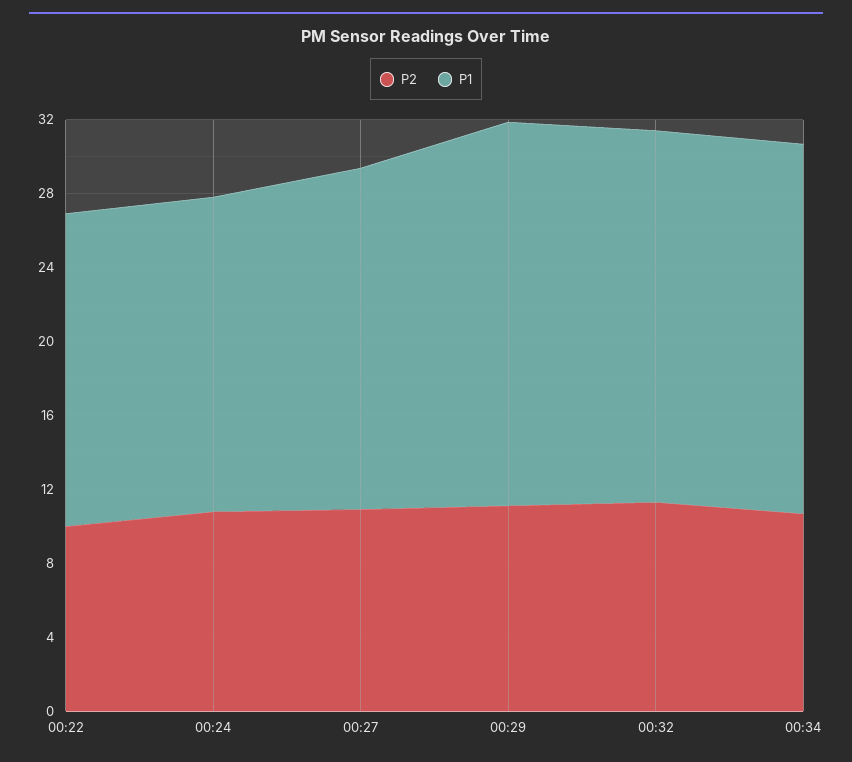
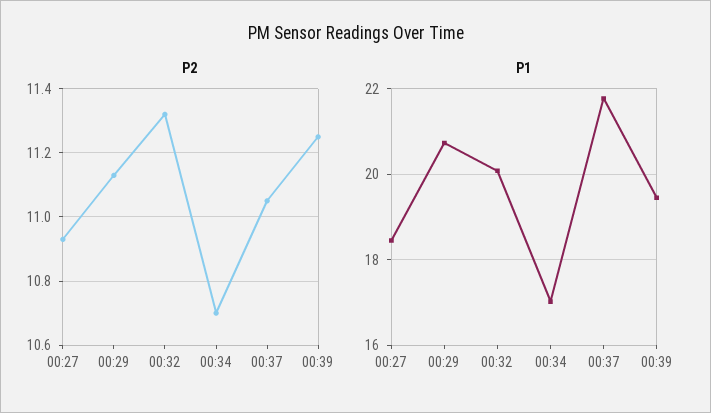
P2, 00:22: 10 -> none
P1, 00:22: 17 -> none
P2, 00:24: 11 -> none
P1, 00:24: 17 -> none
P1, 00:34: 20 -> 17
P2, 00:37: none -> 11.05
P2, 00:39: none -> 11.25
P1, 00:37: none -> 21.8
P1, 00:39: none -> 19.4

